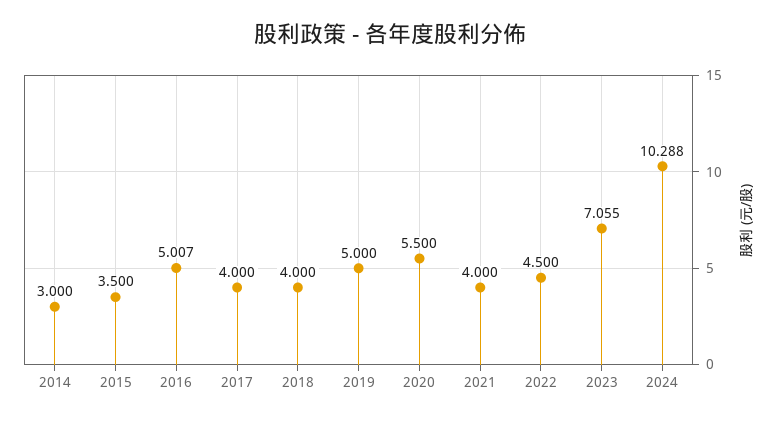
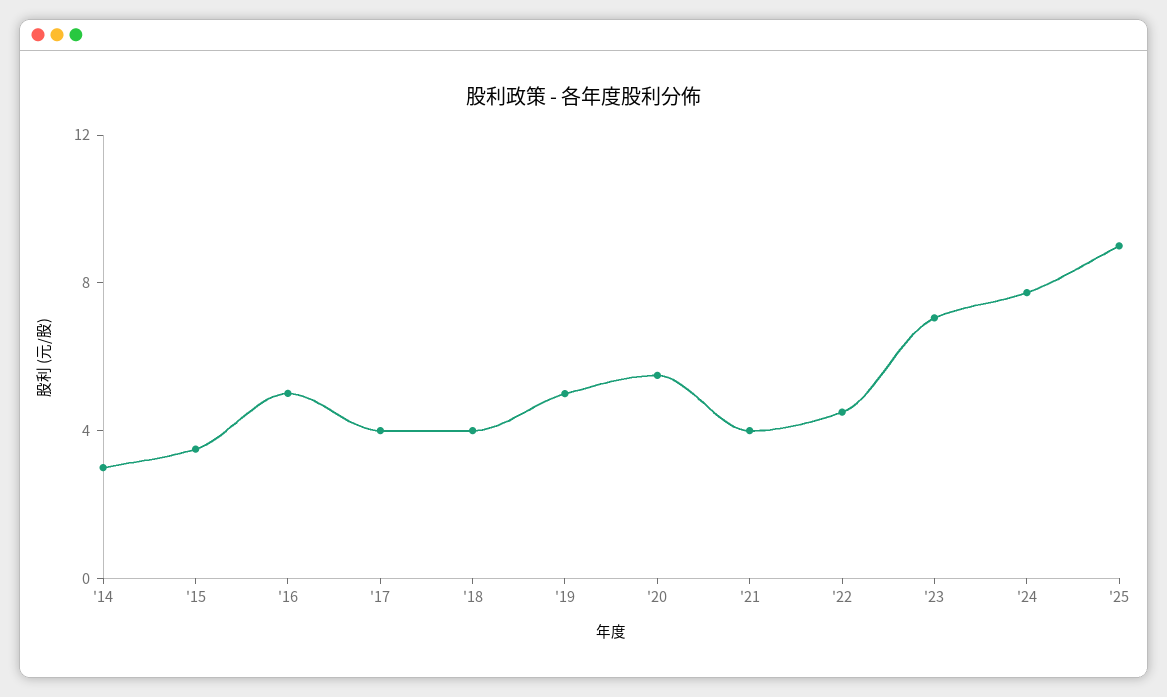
2024: 10.288 -> 8
'25: none -> 9

